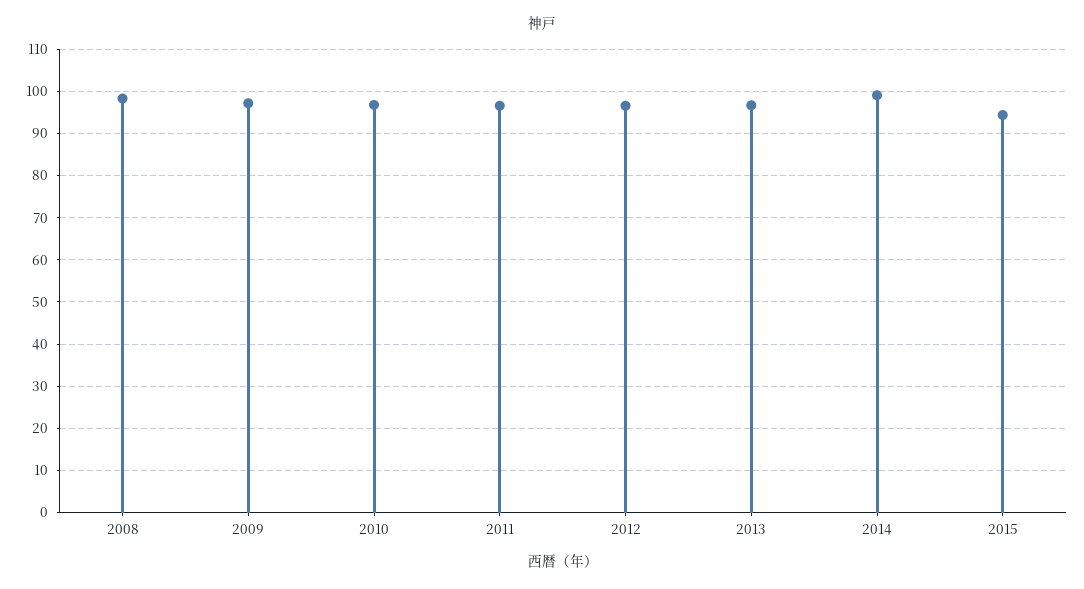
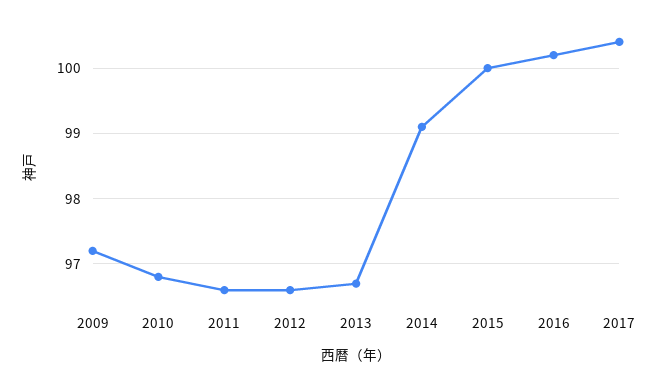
2008: 98 -> none
2015: 94 -> 100
2016: none -> 100.2
2017: none -> 100.4

